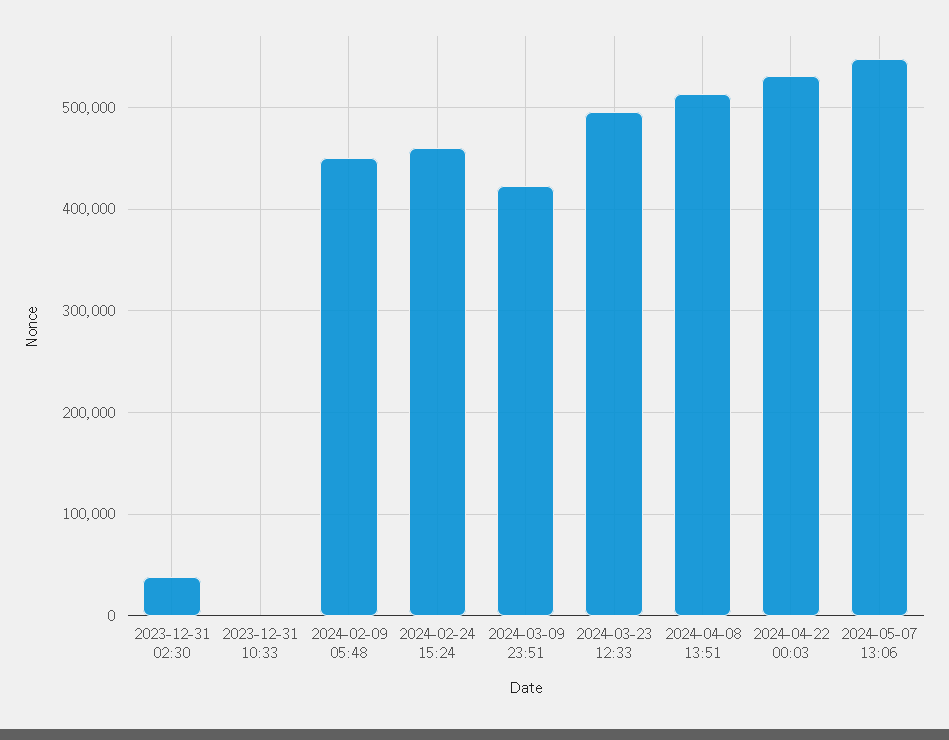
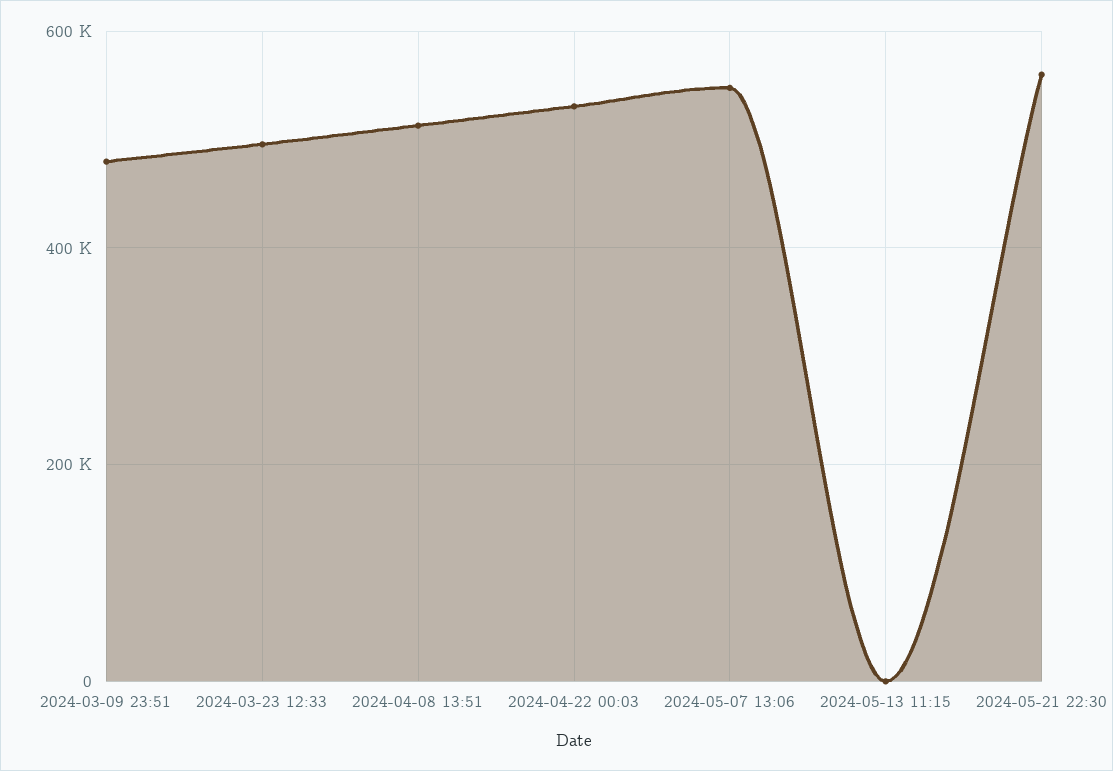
2023-12-31 02:30: 40000 -> none
2023-12-31 10:33: 0 -> none
2024-02-09 05:48: 450000 -> none
2024-02-24 15:24: 460000 -> none
2024-03-09 23:51: 420000 -> 480000
2024-05-13 11:15: none -> 0
2024-05-21 22:30: none -> 560000

